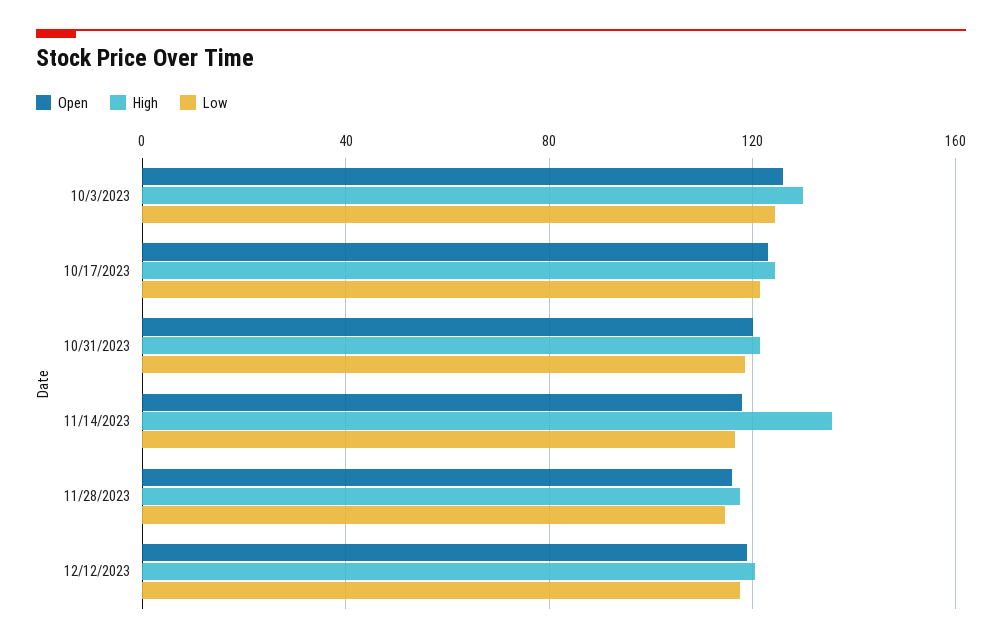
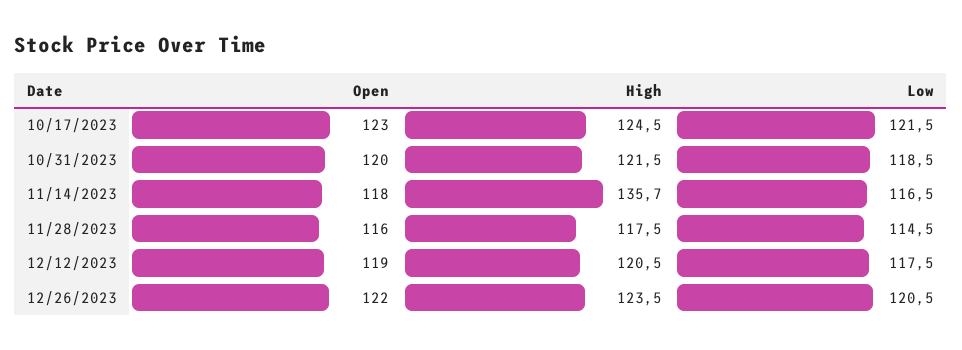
Open, 10/3/2023: 125 -> none
High, 10/3/2023: 130 -> none
Low, 10/3/2023: 125 -> none
Open, 12/26/2023: none -> 122
High, 12/26/2023: none -> 123.5
Low, 12/26/2023: none -> 120.5

